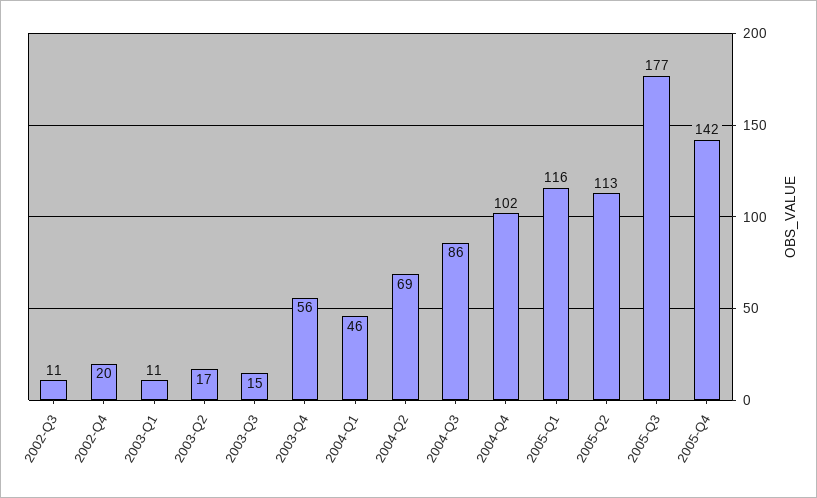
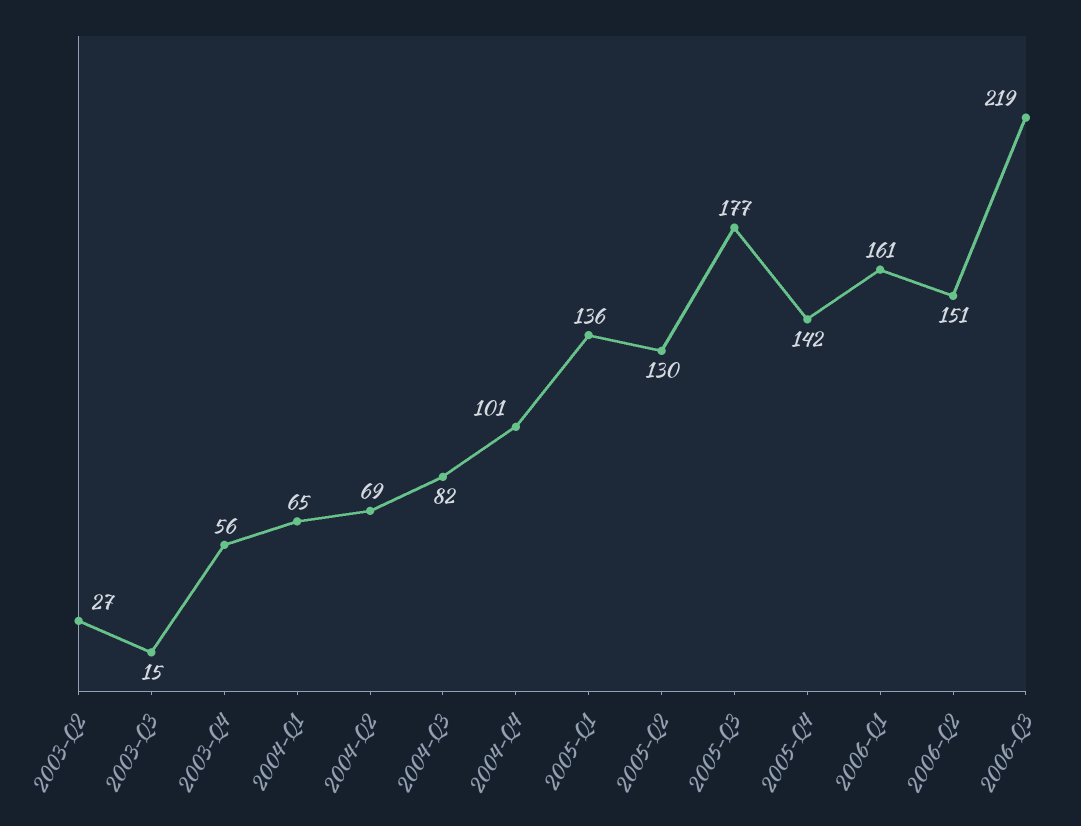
2002-Q3: 11 -> none
2002-Q4: 20 -> none
2003-Q1: 11 -> none
2003-Q2: 17 -> 27
2004-Q1: 46 -> 65
2004-Q3: 86 -> 82
2004-Q4: 102 -> 101
2005-Q1: 116 -> 136
2005-Q2: 113 -> 130
2006-Q1: none -> 161
2006-Q2: none -> 151
2006-Q3: none -> 219

